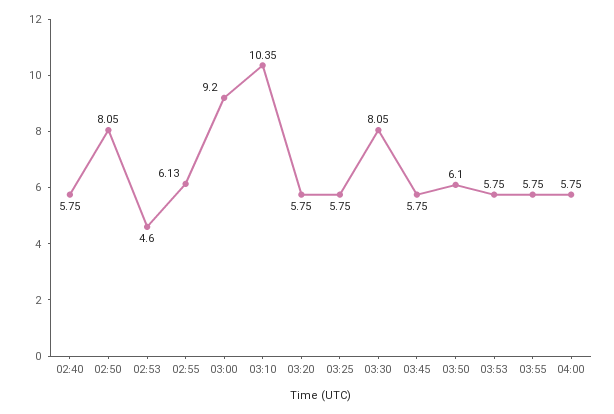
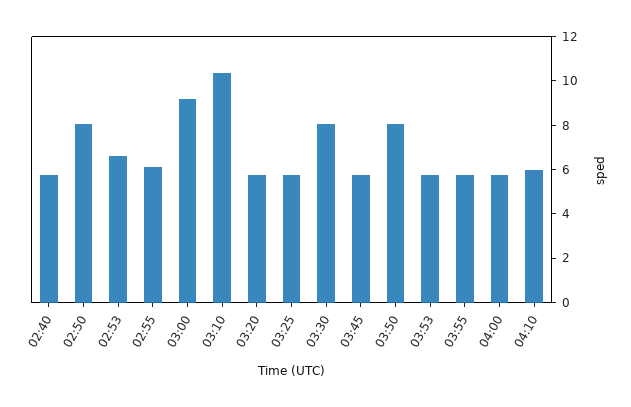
02:53: 4.6 -> 6.5
03:50: 6.1 -> 8
04:10: none -> 6

